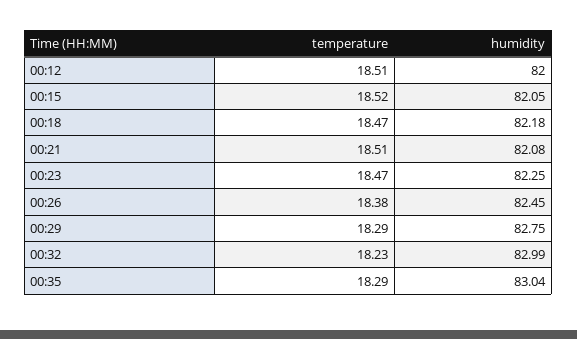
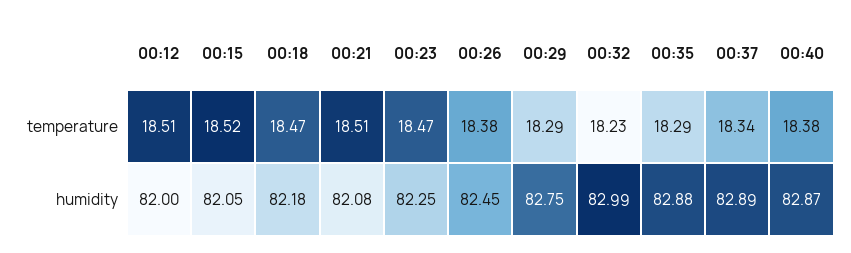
humidity, 00:35: 83.04 -> 82.88
temperature, 00:37: none -> 18.34
temperature, 00:40: none -> 18.38
humidity, 00:37: none -> 82.89
humidity, 00:40: none -> 82.87

